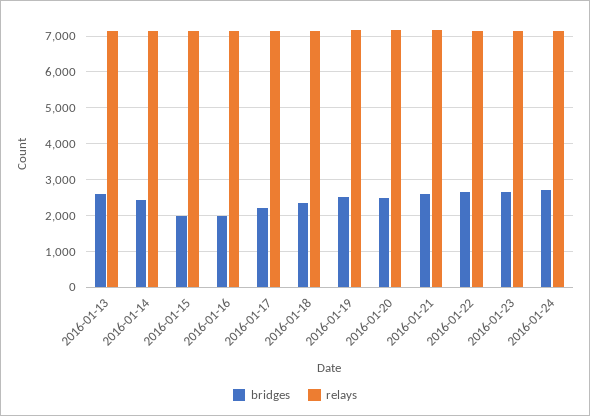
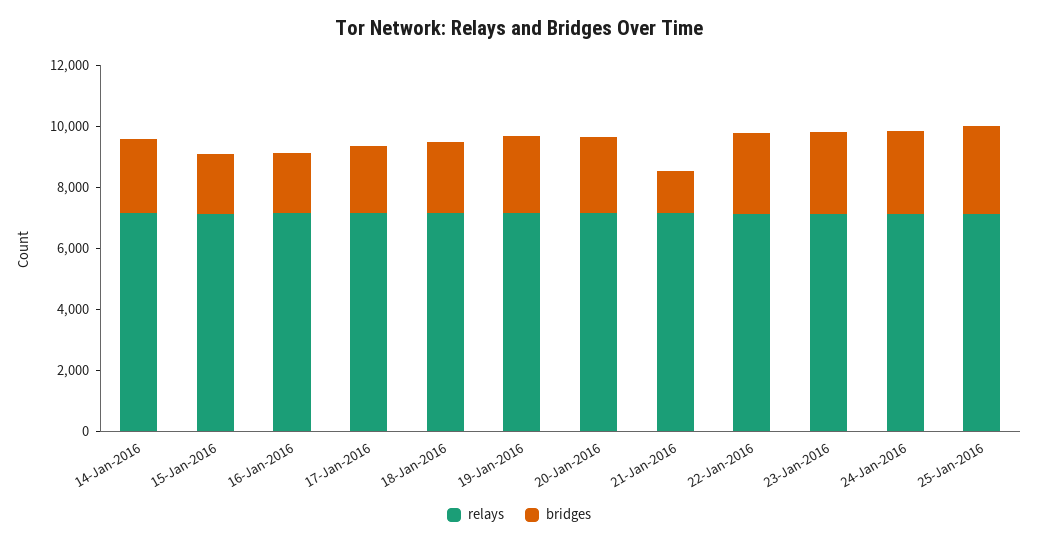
bridges, 2016-01-13: 2600 -> none
relays, 2016-01-13: 7200 -> none
bridges, 2016-01-21: 2600 -> 1500
relays, 25-Jan-2016: none -> 7000
bridges, 25-Jan-2016: none -> 3000

